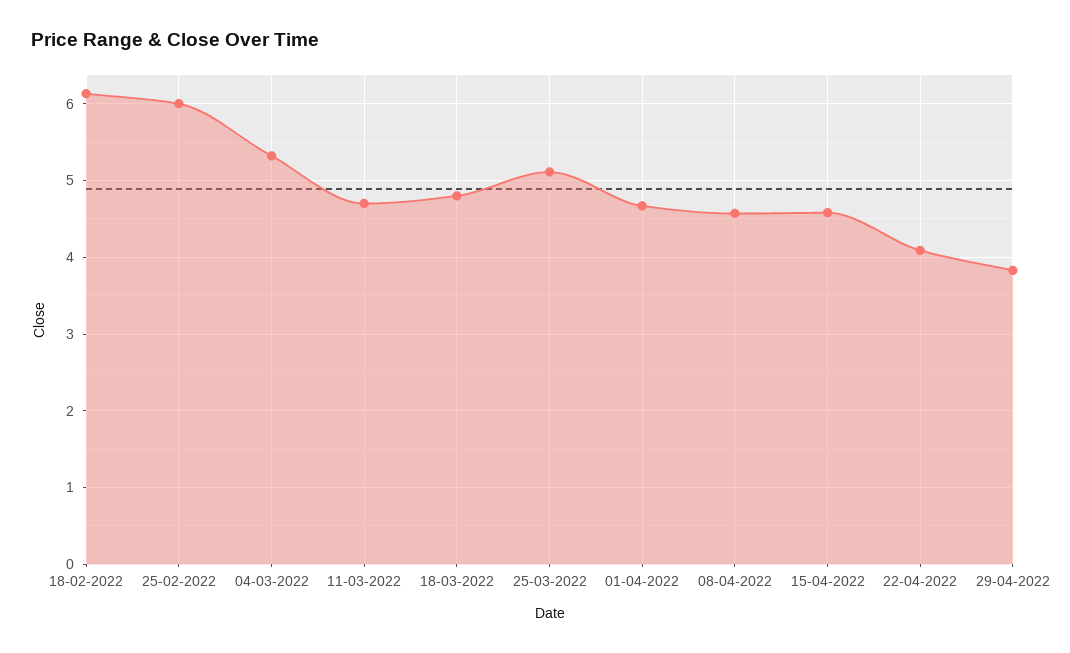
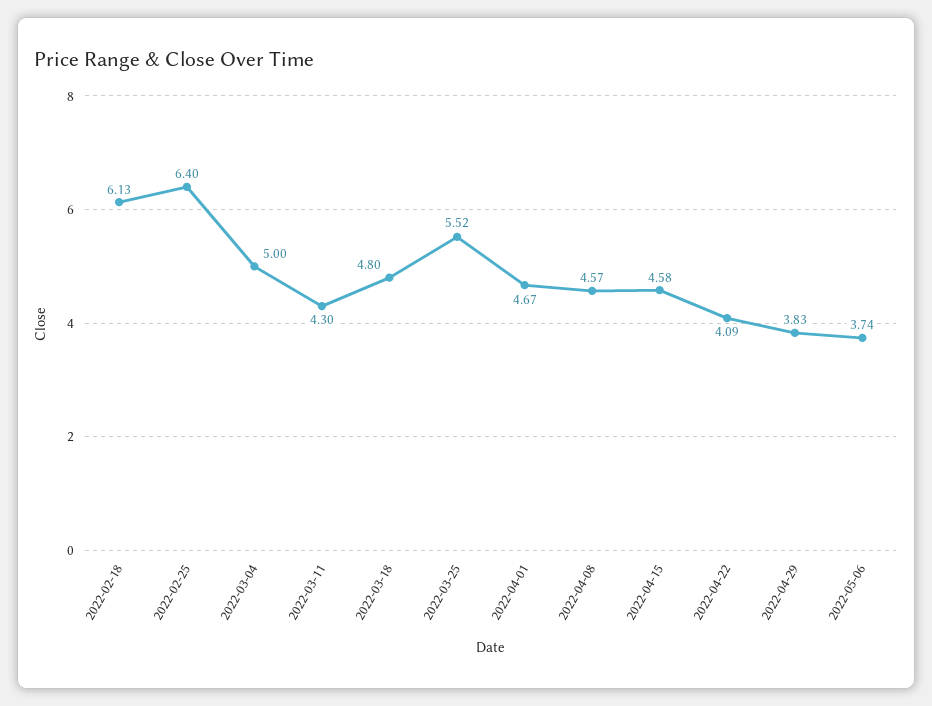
25-02-2022: 6 -> 6.4
04-03-2022: 5.3 -> 5
11-03-2022: 4.7 -> 4.3
25-03-2022: 5.1 -> 5.52
2022-05-06: none -> 3.74

